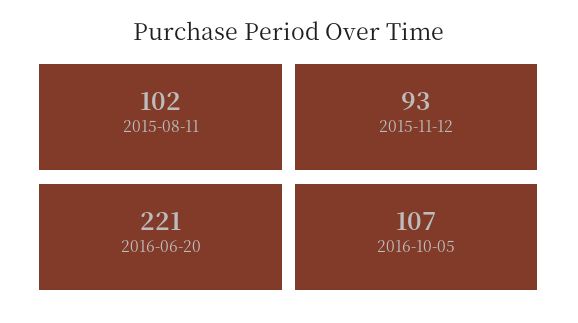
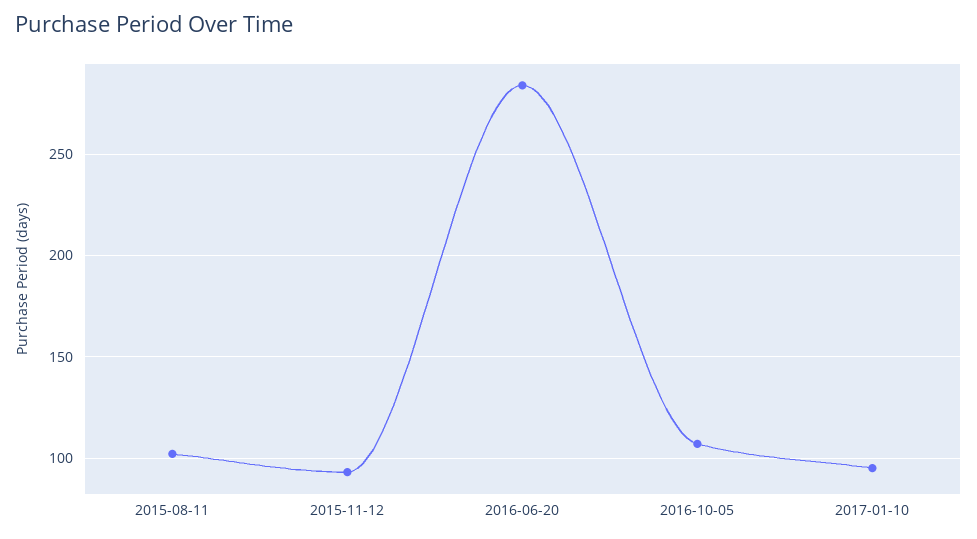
2016-06-20: 221 -> 285
2017-01-10: none -> 95

